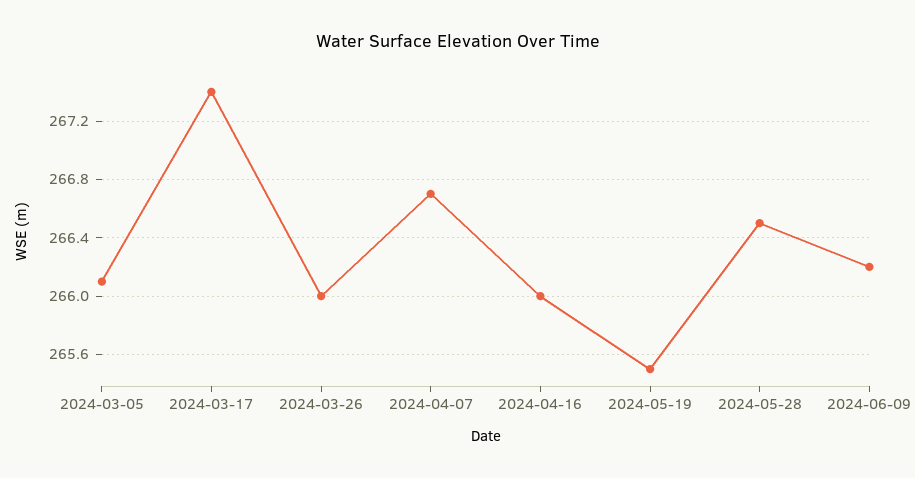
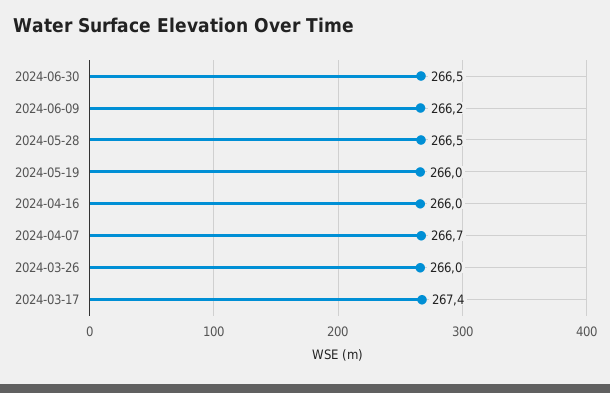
2024-03-05: 266.1 -> none
2024-05-19: 265.5 -> 266
2024-06-30: none -> 266.5

